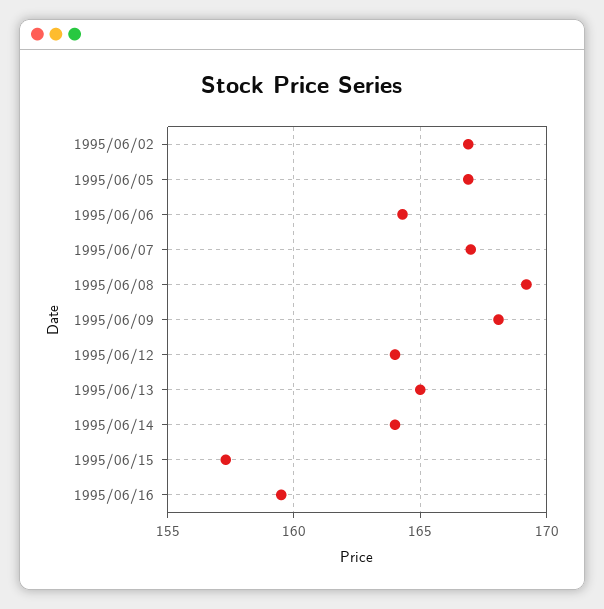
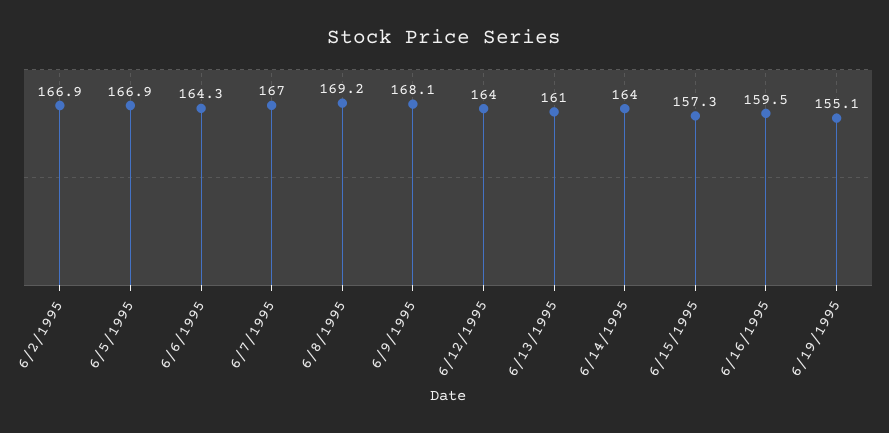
1995/06/13: 165 -> 161
6/19/1995: none -> 155.1

